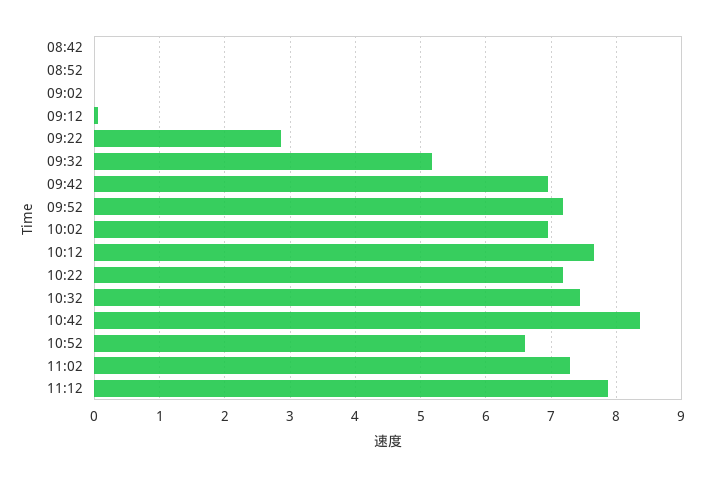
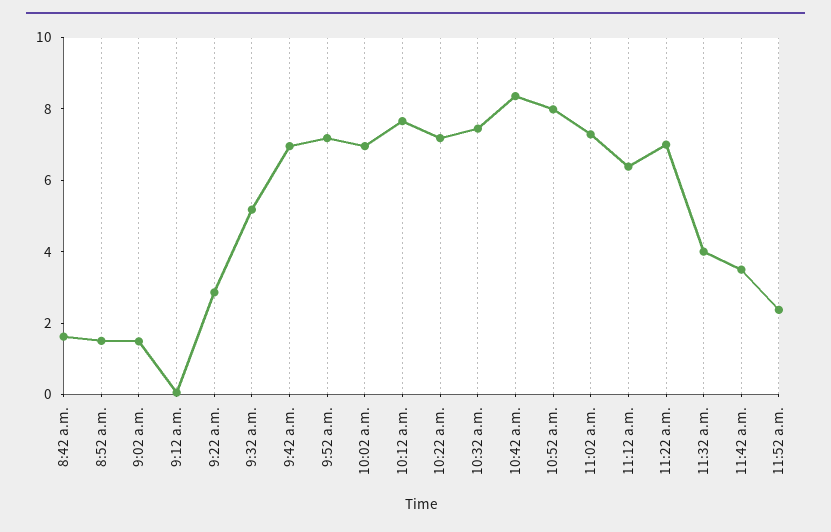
08:42: 0 -> 1.5
08:52: 0 -> 1.5
09:02: 0 -> 1.5
10:52: 6.6 -> 8
11:12: 7.9 -> 6.5
11:22 a.m.: none -> 7
11:32 a.m.: none -> 4
11:42 a.m.: none -> 3.5
11:52 a.m.: none -> 2.5

